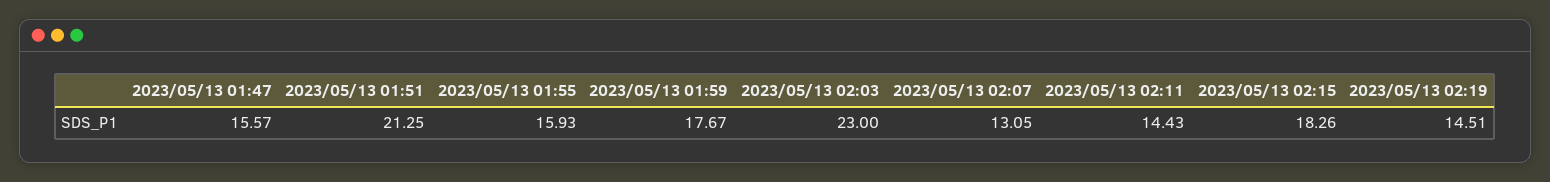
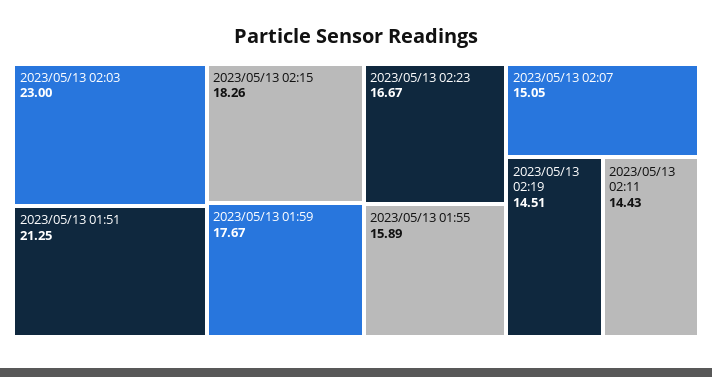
2023/05/13 01:47: 15.57 -> none
2023/05/13 01:55: 15.93 -> 15.89
2023/05/13 02:07: 13.05 -> 15.05
2023/05/13 02:23: none -> 16.67

